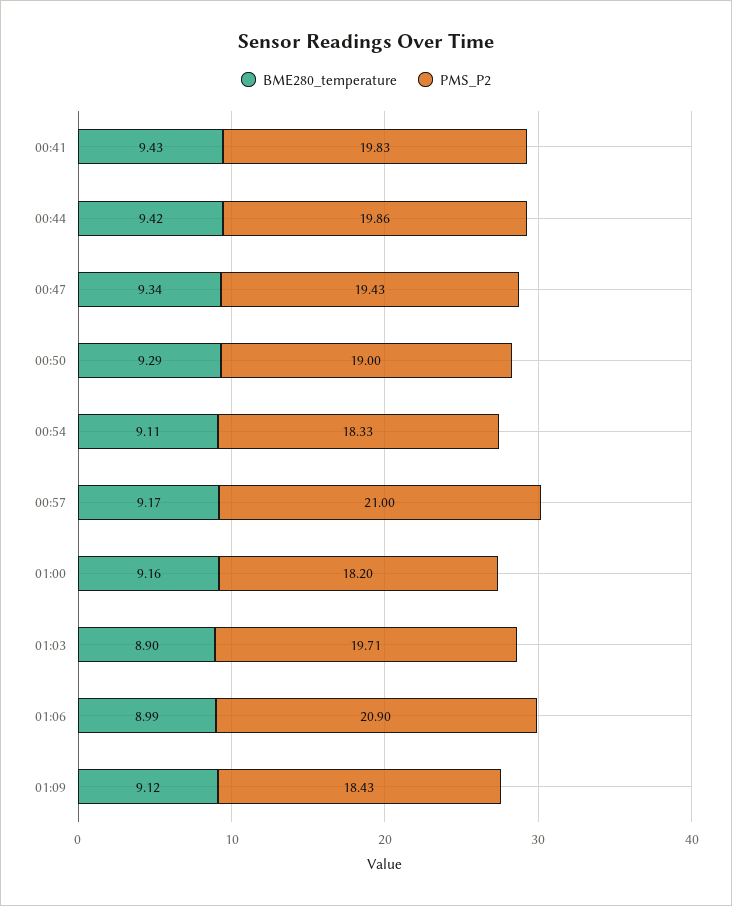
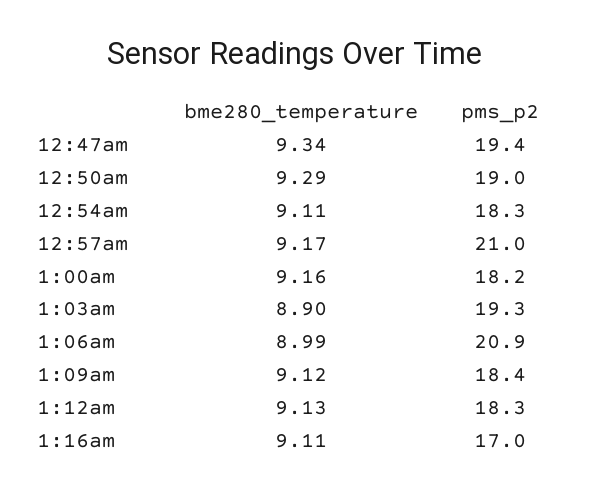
BME280_temperature, 00:41: 9.43 -> none
PMS_P2, 00:41: 19.83 -> none
BME280_temperature, 00:44: 9.42 -> none
PMS_P2, 00:44: 19.86 -> none
PMS_P2, 01:03: 19.71 -> 19.3
BME280_temperature, 1:12am: none -> 9.13
PMS_P2, 1:12am: none -> 18.3
BME280_temperature, 1:16am: none -> 9.11
PMS_P2, 1:16am: none -> 17

